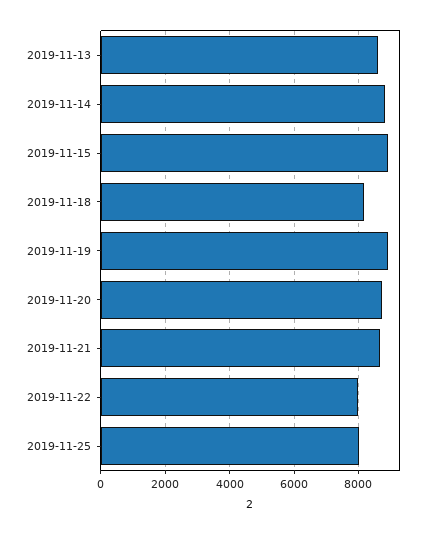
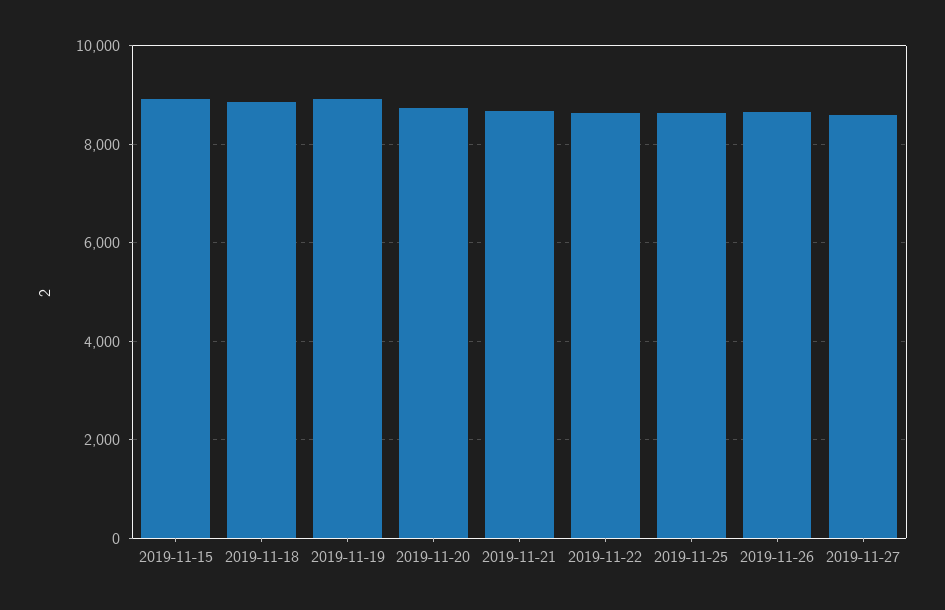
2019-11-13: 8600 -> none
2019-11-14: 8800 -> none
2019-11-18: 8200 -> 8800
2019-11-22: 8000 -> 8600
2019-11-25: 8000 -> 8600
2019-11-26: none -> 8600
2019-11-27: none -> 8600

